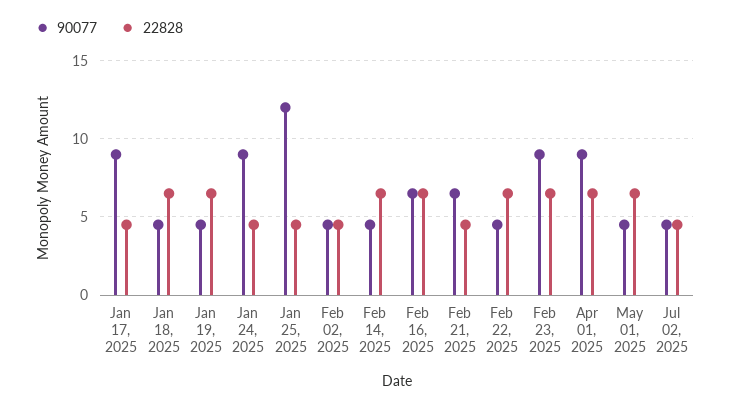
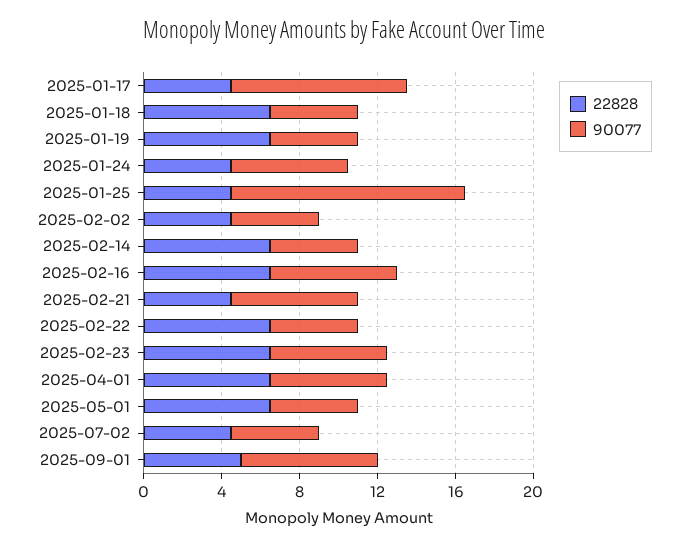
90077, Jan 24, 2025: 9 -> 6
90077, Feb 23, 2025: 9 -> 6
90077, Apr 01, 2025: 9 -> 6
22828, 2025-09-01: none -> 5
90077, 2025-09-01: none -> 7

